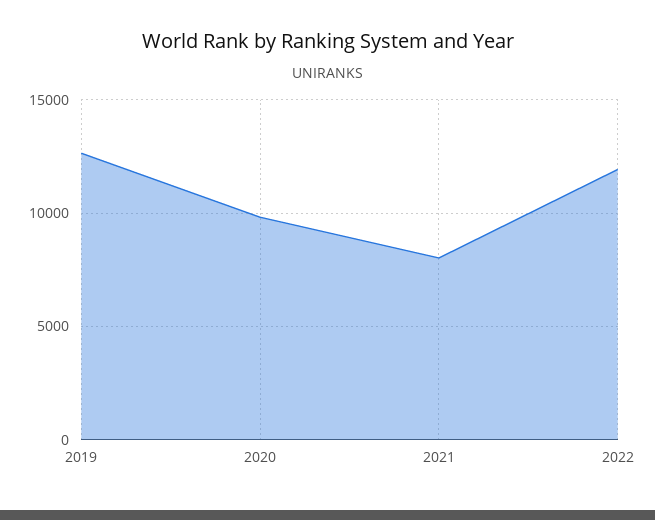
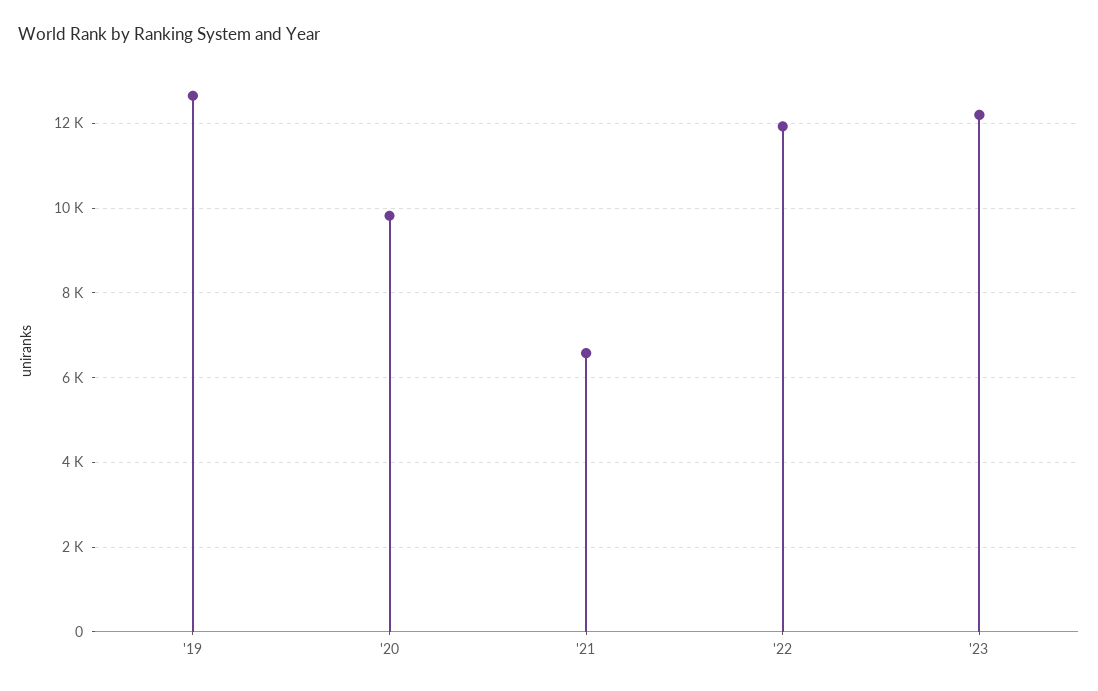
2021: 8000 -> 6600
'23: none -> 12200

